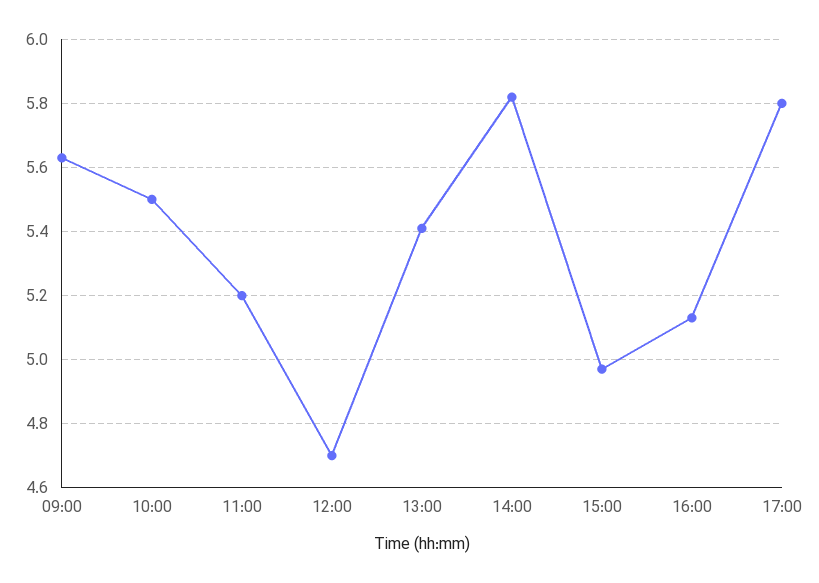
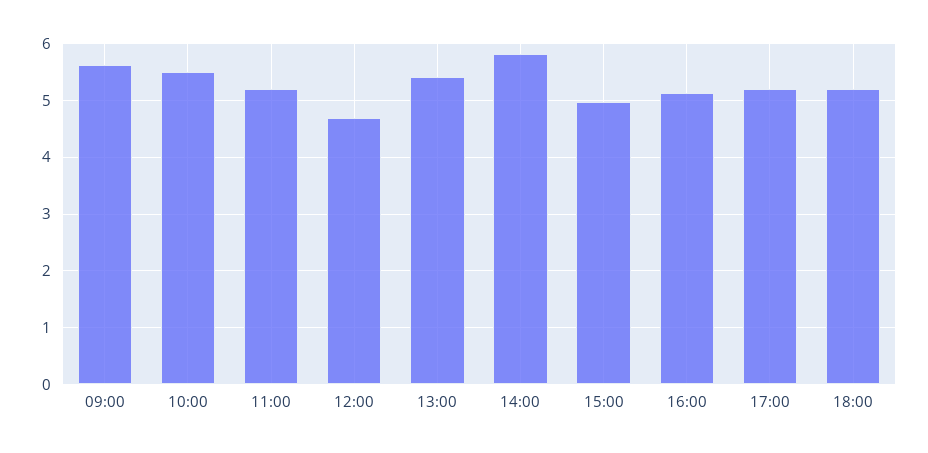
17:00: 5.8 -> 5.2
18:00: none -> 5.2

